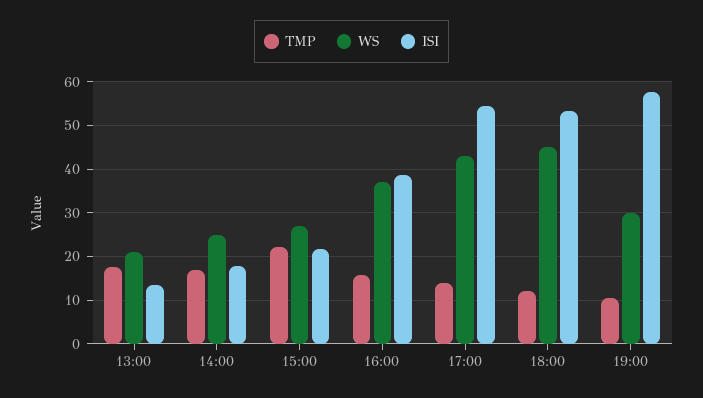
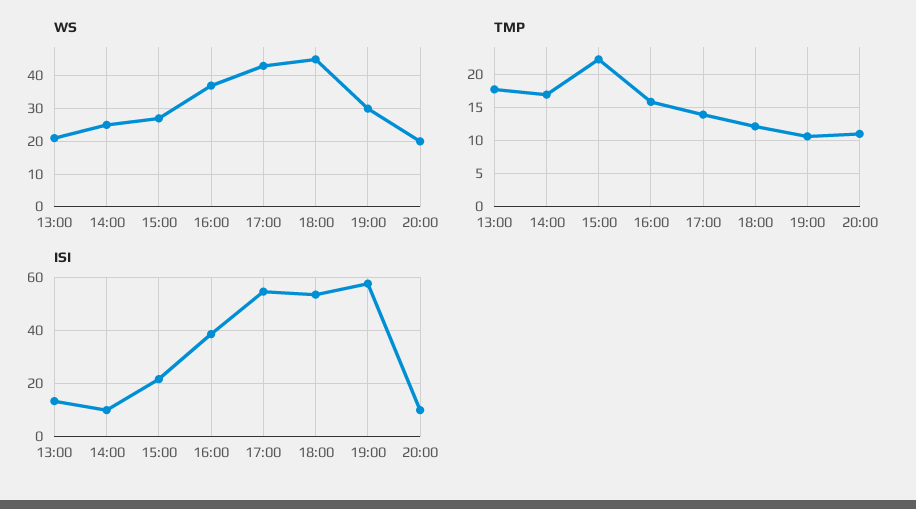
ISI, 14:00: 18 -> 10
WS, 20:00: none -> 20
TMP, 20:00: none -> 11
ISI, 20:00: none -> 10

